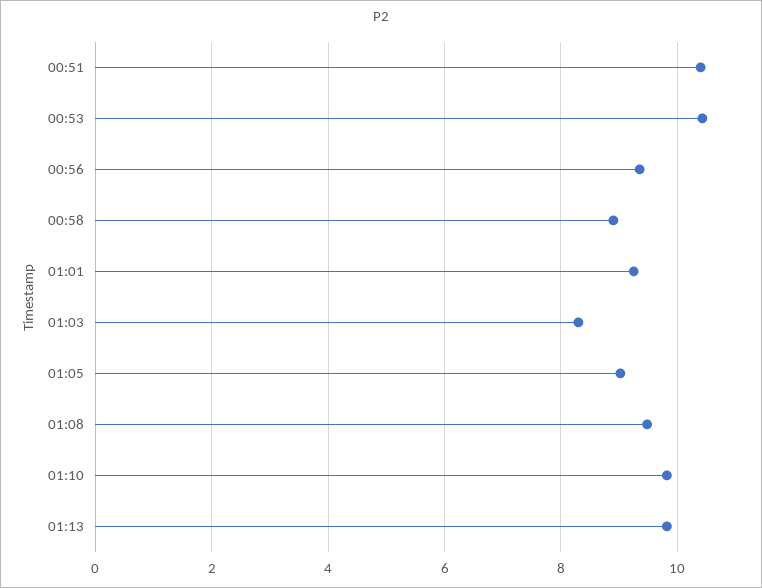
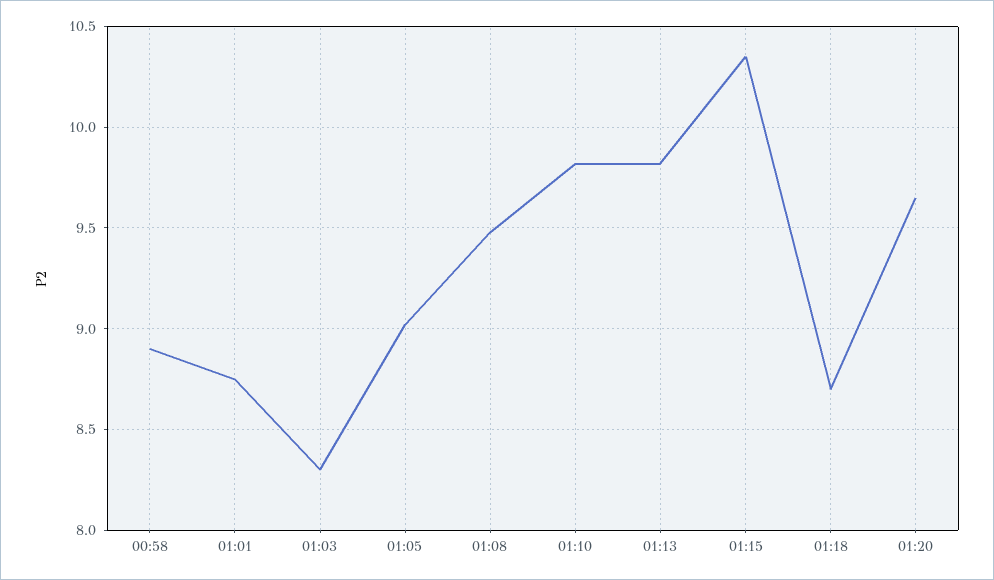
00:51: 10.4 -> none
00:53: 10.4 -> none
00:56: 9.4 -> none
01:01: 9.2 -> 8.75
01:15: none -> 10.35
01:18: none -> 8.7
01:20: none -> 9.65

